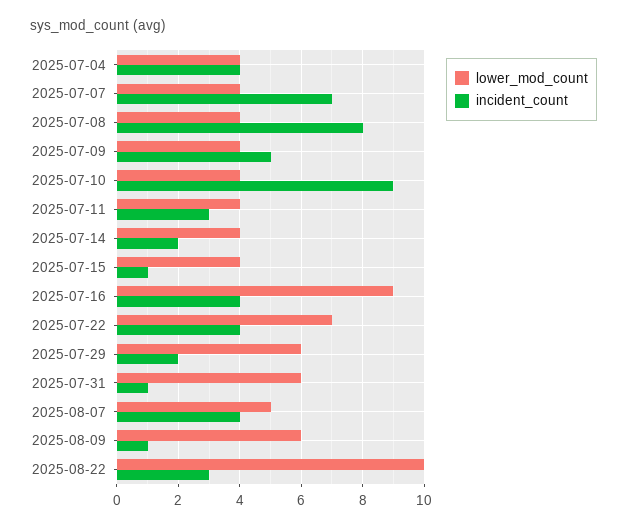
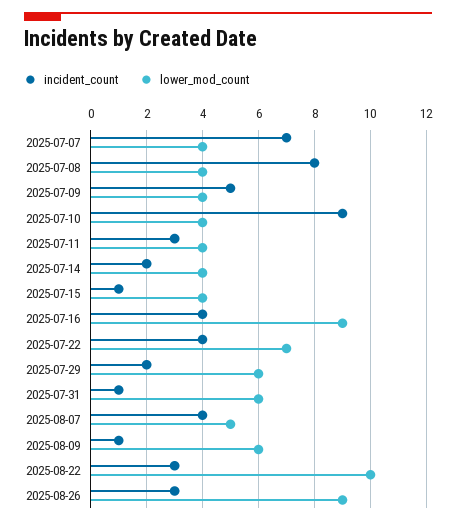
lower_mod_count, 2025-07-04: 4 -> none
incident_count, 2025-07-04: 4 -> none
incident_count, 2025-08-26: none -> 3
lower_mod_count, 2025-08-26: none -> 9

